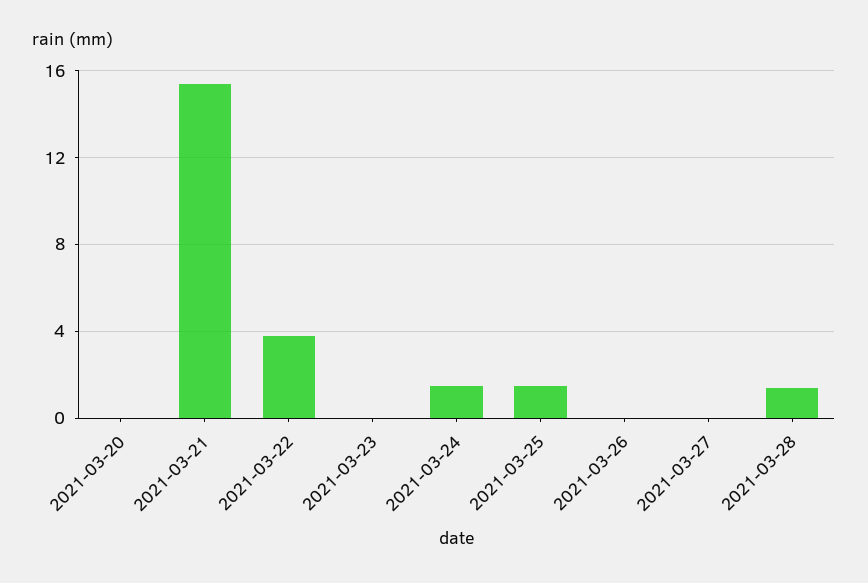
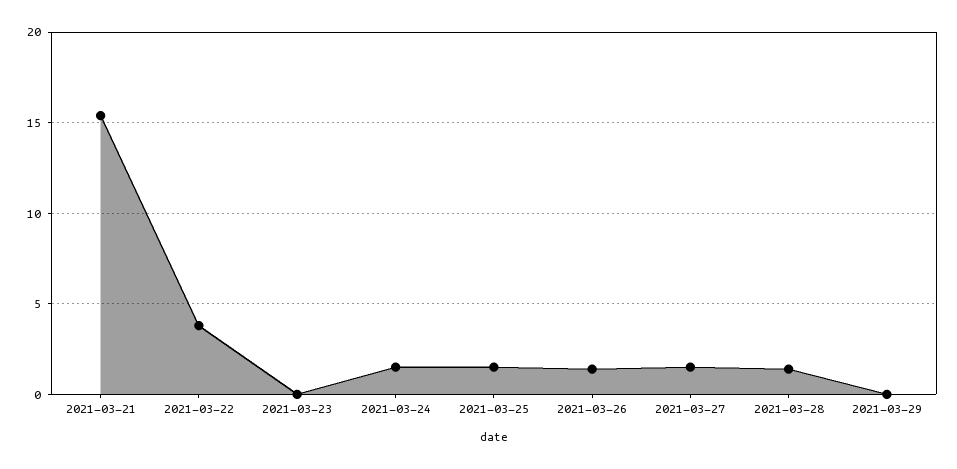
2021-03-20: 0 -> none
2021-03-26: 0 -> 1.5
2021-03-27: 0 -> 1.5
2021-03-29: none -> 0

